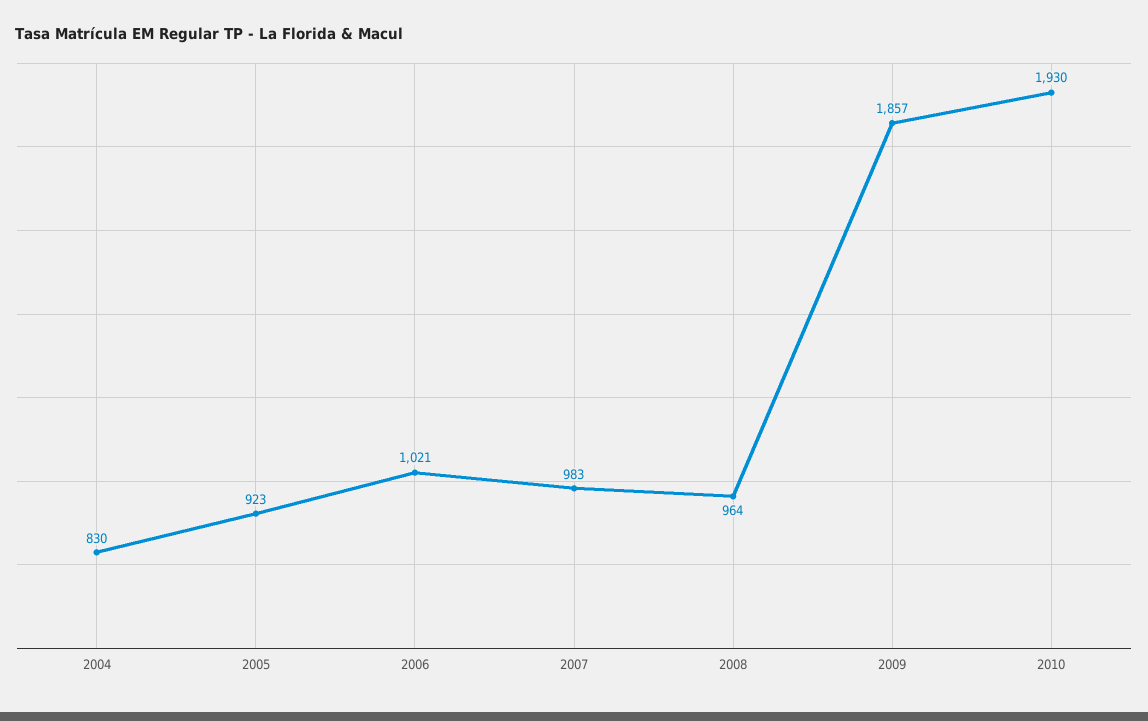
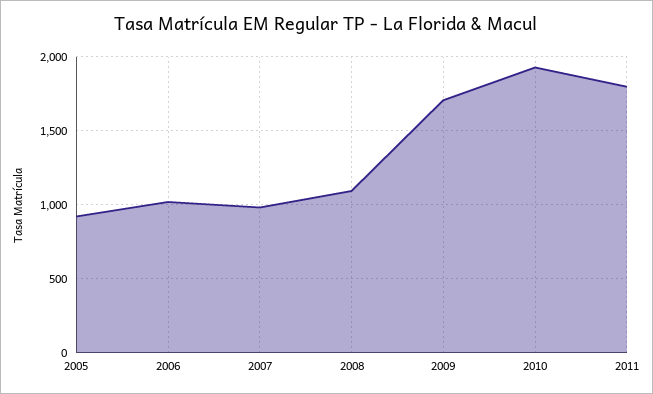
2004: 830 -> none
2008: 964 -> 1100
2009: 1857 -> 1700
2011: none -> 1800

